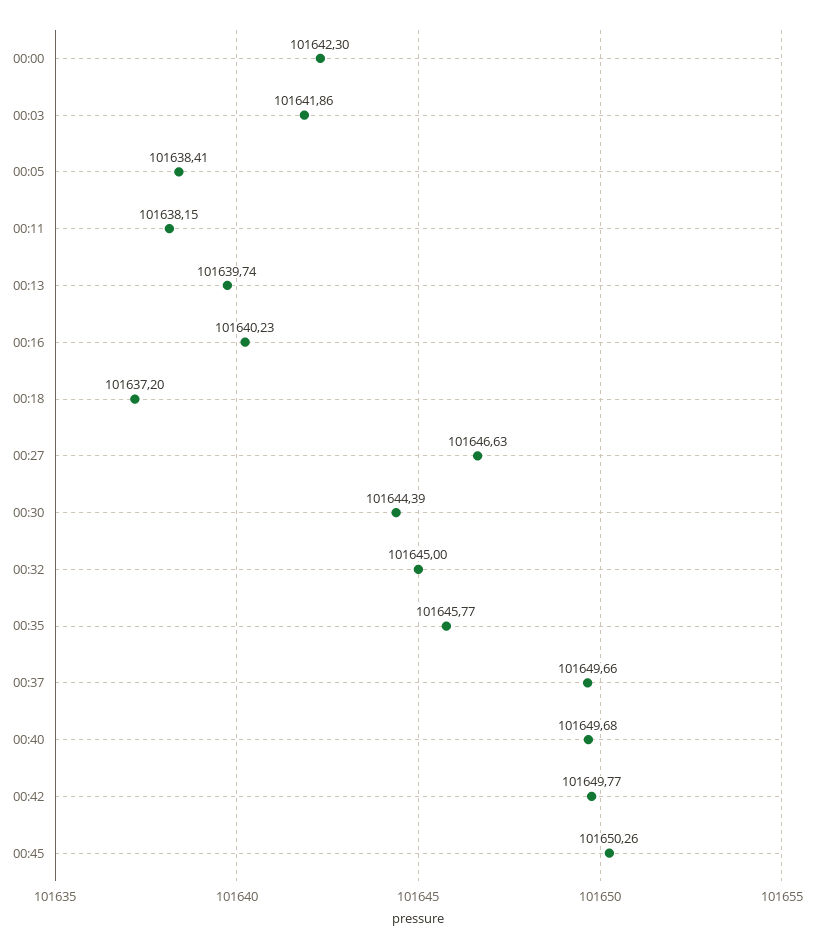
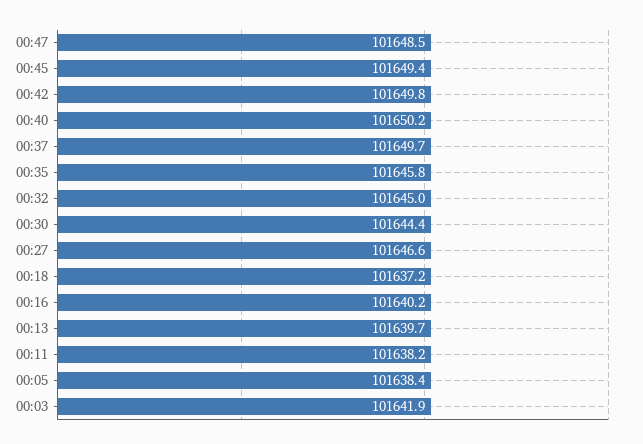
00:00: 101642.3 -> none
00:40: 101649.68 -> 101650.2
00:45: 101650.26 -> 101649.4
00:47: none -> 101648.5

